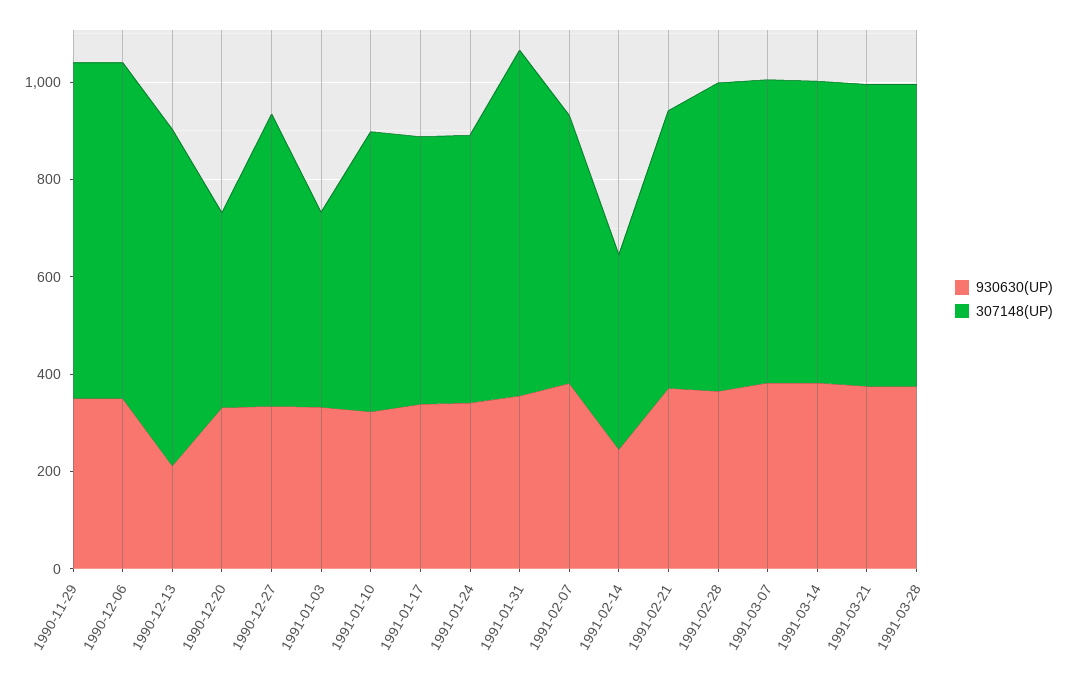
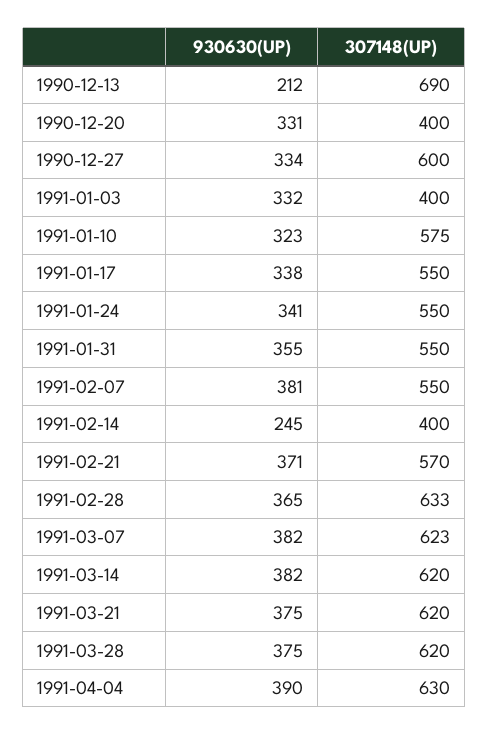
930630(UP), 1990-11-29: 350 -> none
307148(UP), 1990-11-29: 700 -> none
930630(UP), 1990-12-06: 350 -> none
307148(UP), 1990-12-06: 700 -> none
307148(UP), 1991-01-31: 700 -> 550
930630(UP), 1991-04-04: none -> 390
307148(UP), 1991-04-04: none -> 630

